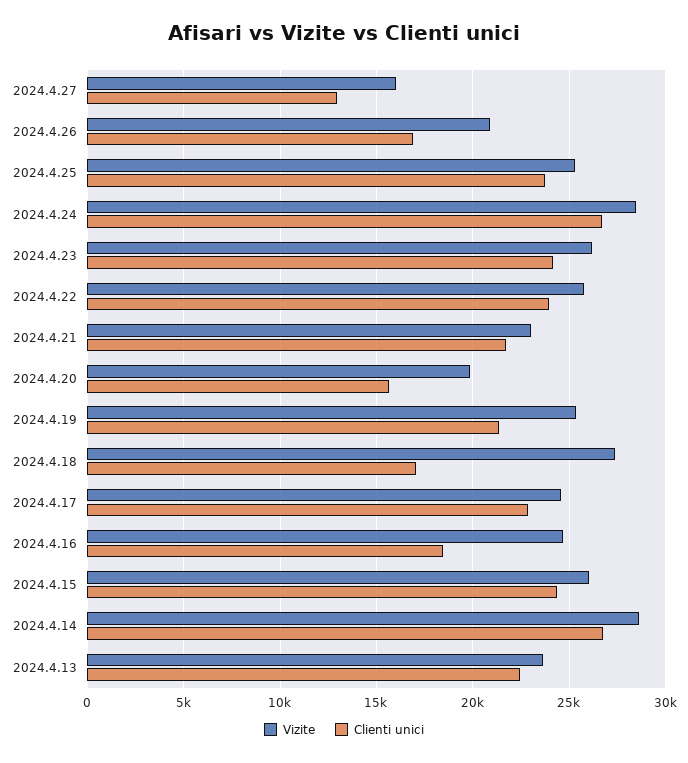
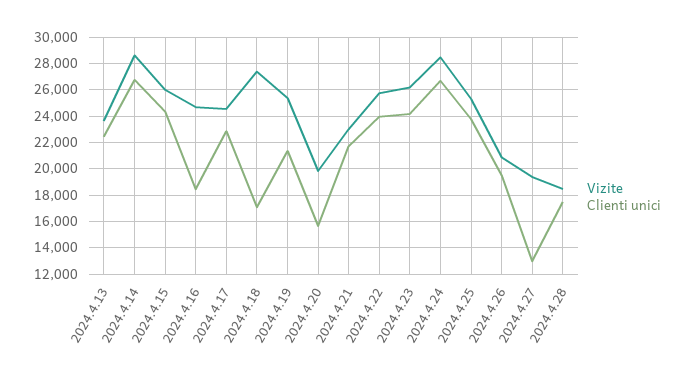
Vizite, 2024.4.27: 16000 -> 19500
Clienti unici, 2024.4.26: 17000 -> 19500
Vizite, 2024.4.28: none -> 18500
Clienti unici, 2024.4.28: none -> 17500

